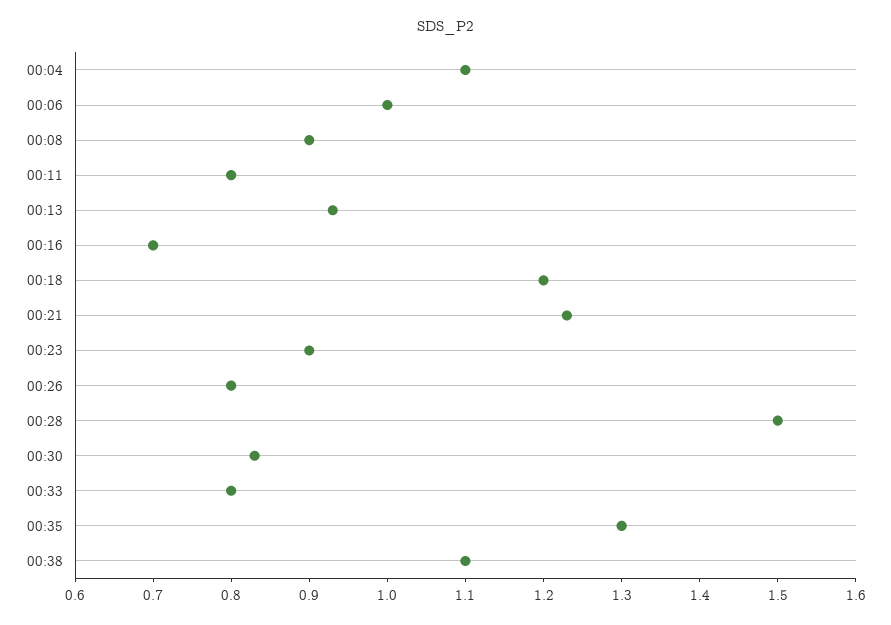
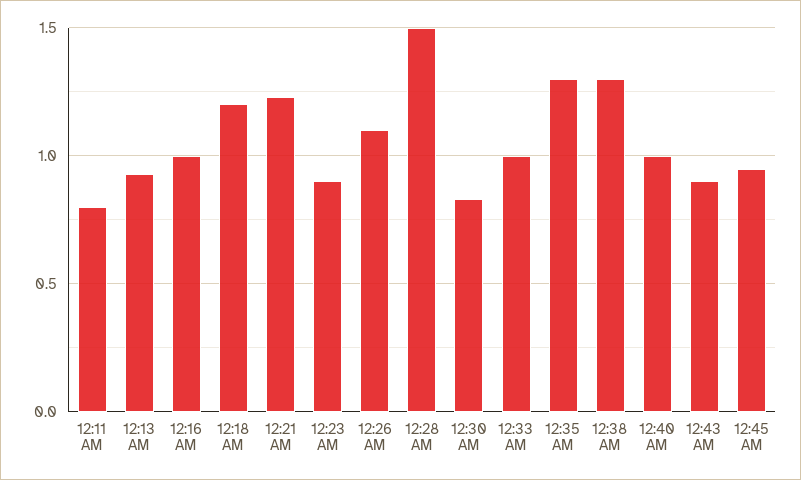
00:04: 1.1 -> none
00:06: 1 -> none
00:08: 0.9 -> none
00:16: 0.7 -> 1
00:26: 0.8 -> 1.1
00:33: 0.8 -> 1
00:38: 1.1 -> 1.3
12:40 AM: none -> 1
12:43 AM: none -> 0.9
12:45 AM: none -> 0.95

